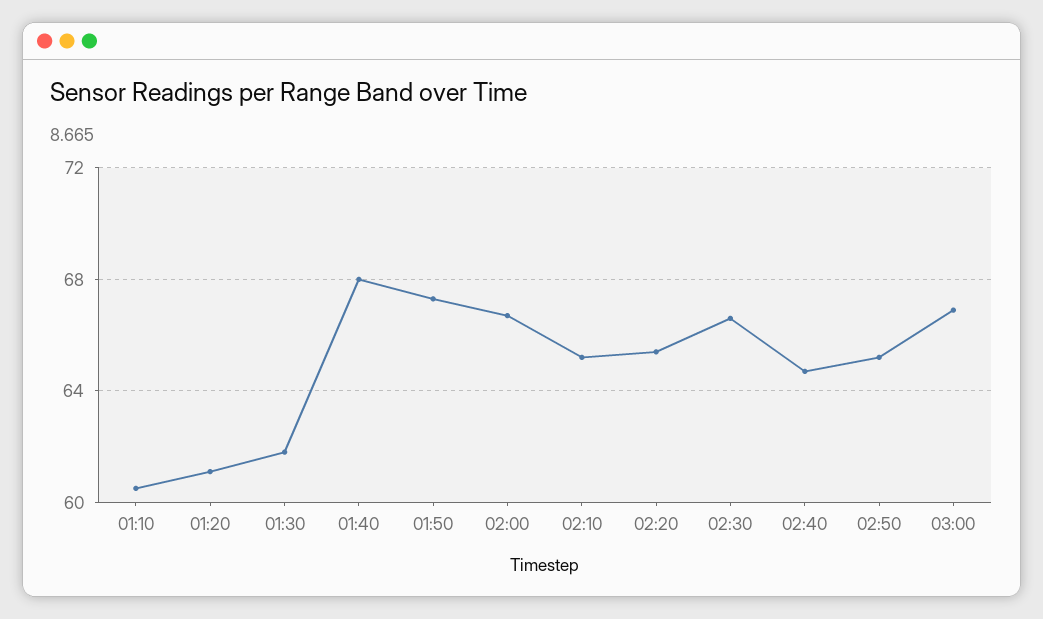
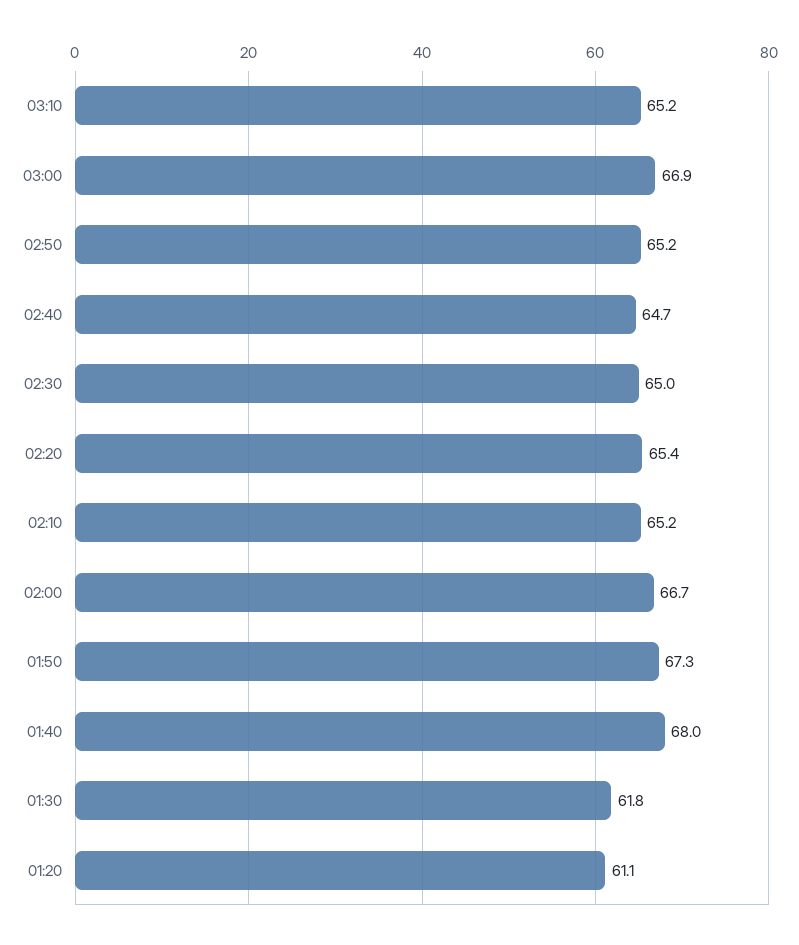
01:10: 60.5 -> none
02:30: 66.5 -> 65
03:10: none -> 65.2

